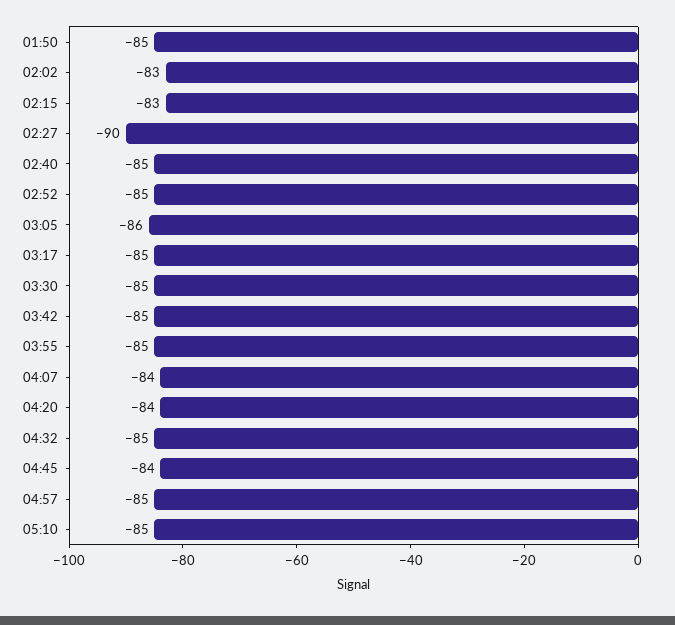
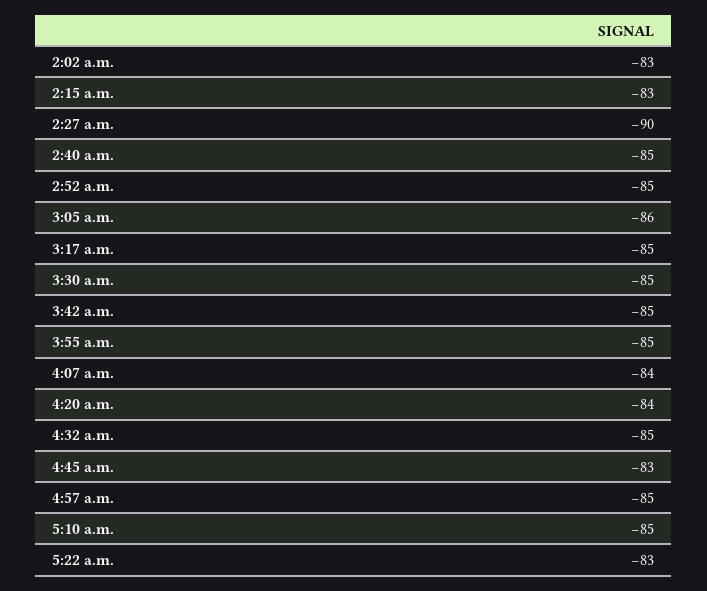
01:50: -85 -> none
04:45: -84 -> -83
5:22 a.m.: none -> -83

